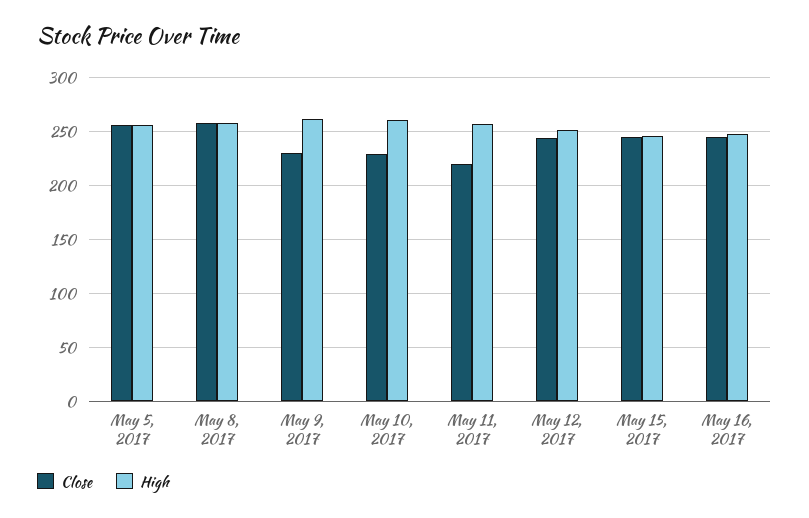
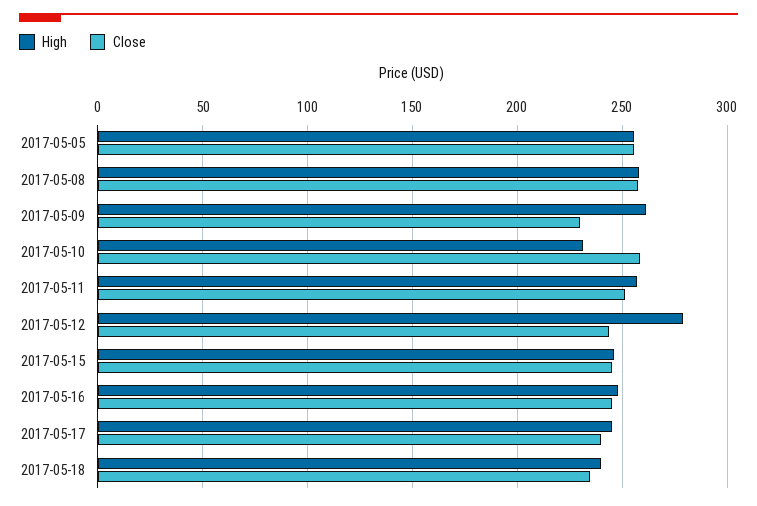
Close, May 10, 2017: 230 -> 260
High, May 10, 2017: 260 -> 230
Close, May 11, 2017: 220 -> 250
High, May 12, 2017: 250 -> 280
High, 2017-05-17: none -> 245
Close, 2017-05-17: none -> 240
High, 2017-05-18: none -> 240
Close, 2017-05-18: none -> 235

